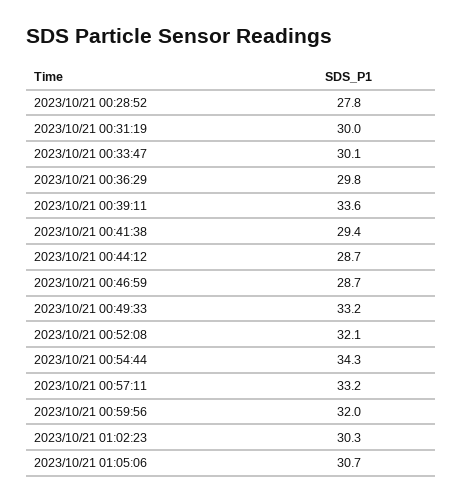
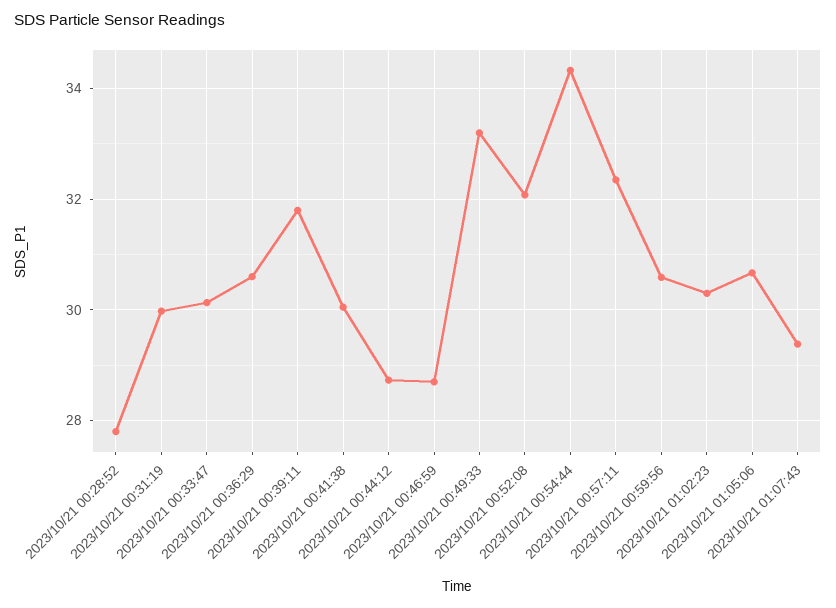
2023/10/21 00:36:29: 29.8 -> 30.6
2023/10/21 00:39:11: 33.6 -> 31.8
2023/10/21 00:41:38: 29.4 -> 30
2023/10/21 00:57:11: 33.2 -> 32.4
2023/10/21 00:59:56: 32 -> 30.6
2023/10/21 01:07:43: none -> 29.4

